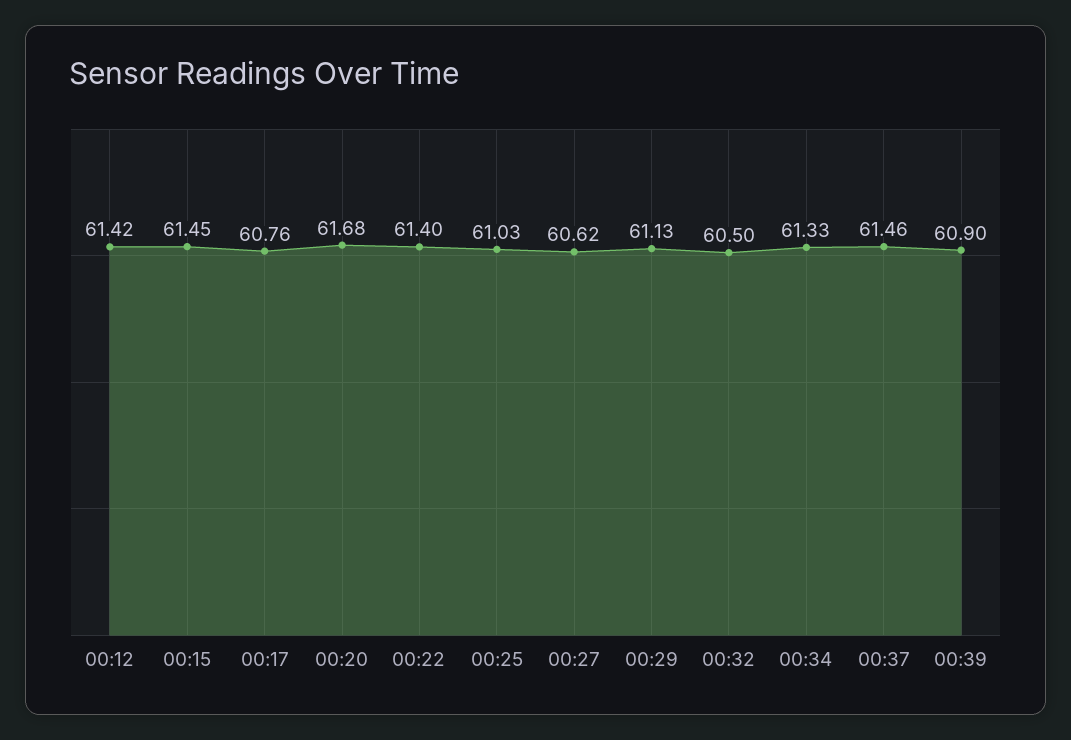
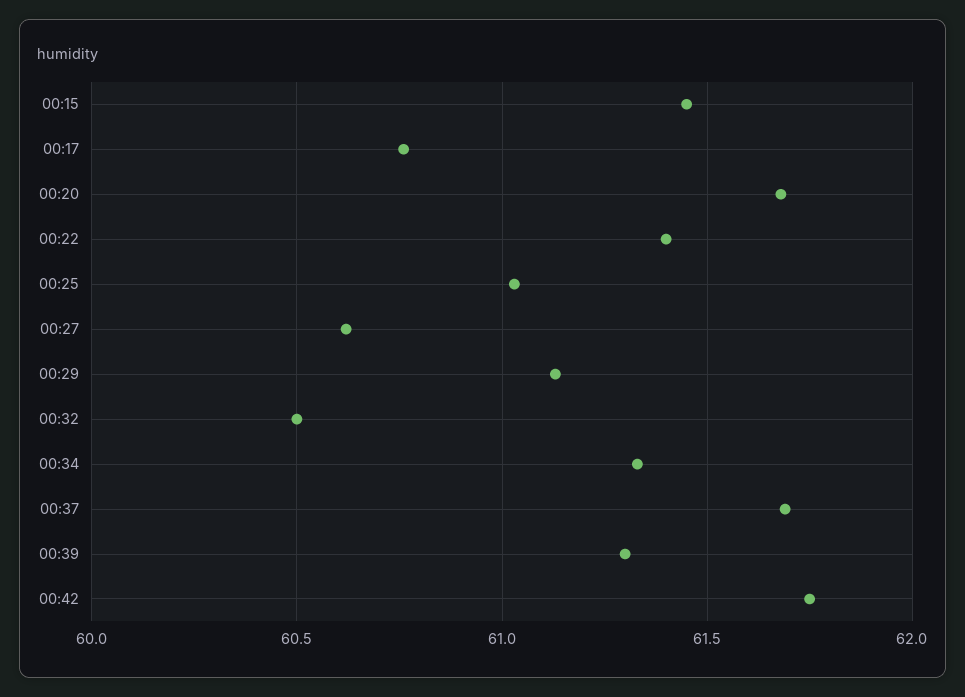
00:12: 61.42 -> none
00:37: 61.46 -> 61.7
00:39: 60.9 -> 61.3
00:42: none -> 61.75

